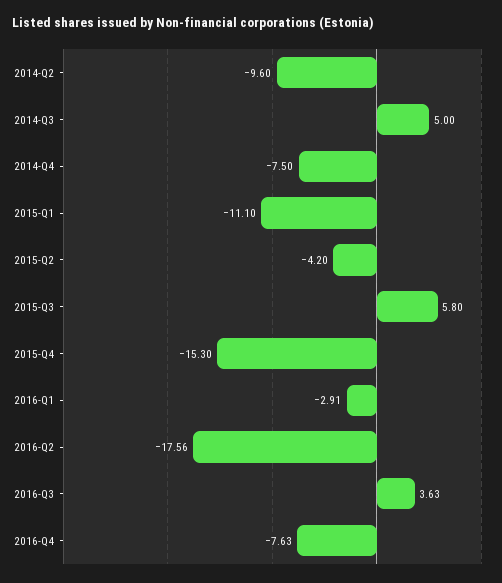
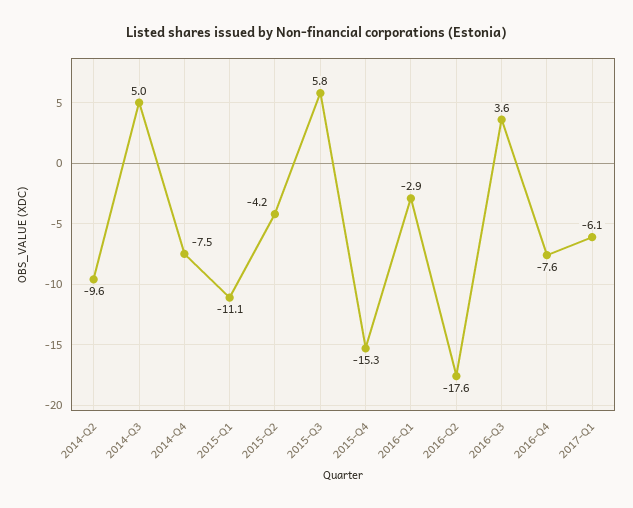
2017-Q1: none -> -6.1

